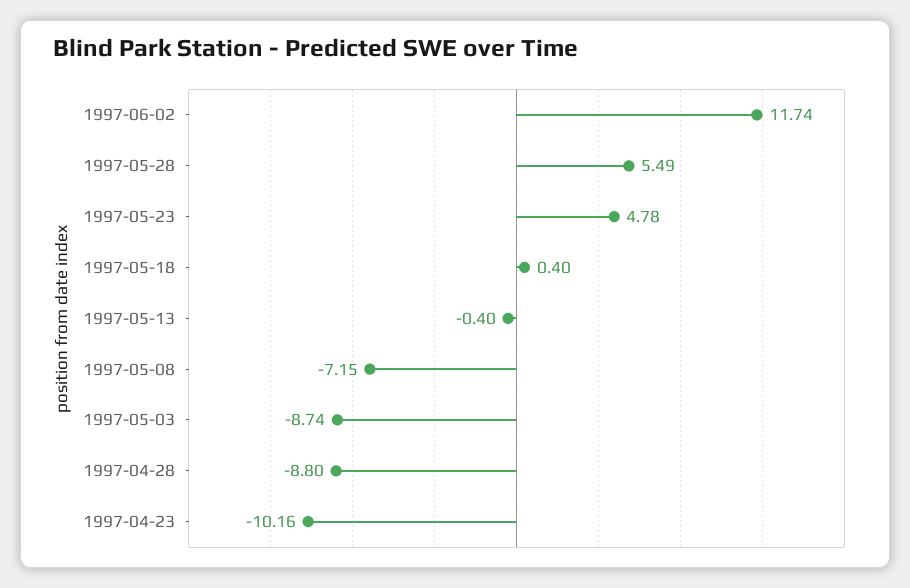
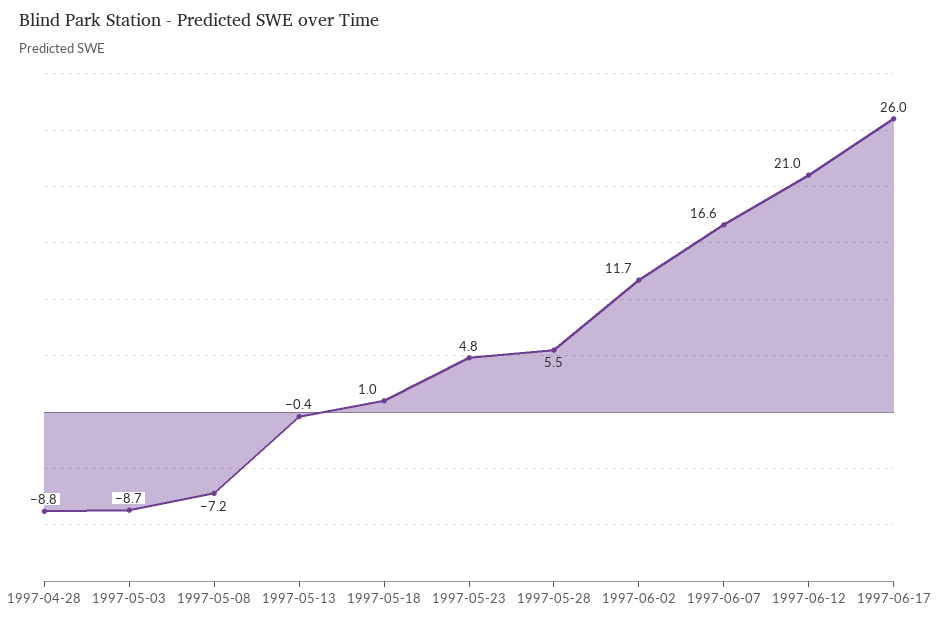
1997-05-18: 0.4 -> 1
1997-04-23: -10.16 -> none
1997-06-07: none -> 16.6
1997-06-12: none -> 21
1997-06-17: none -> 26

